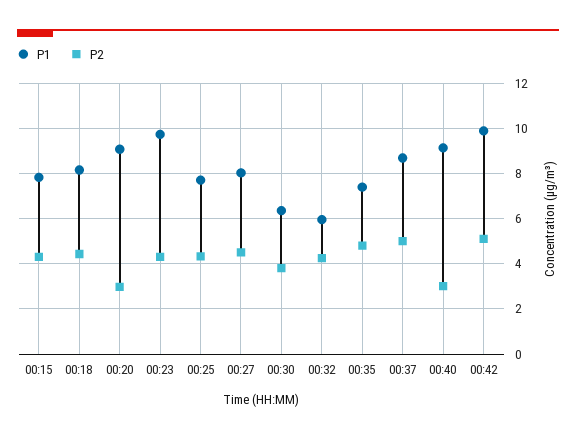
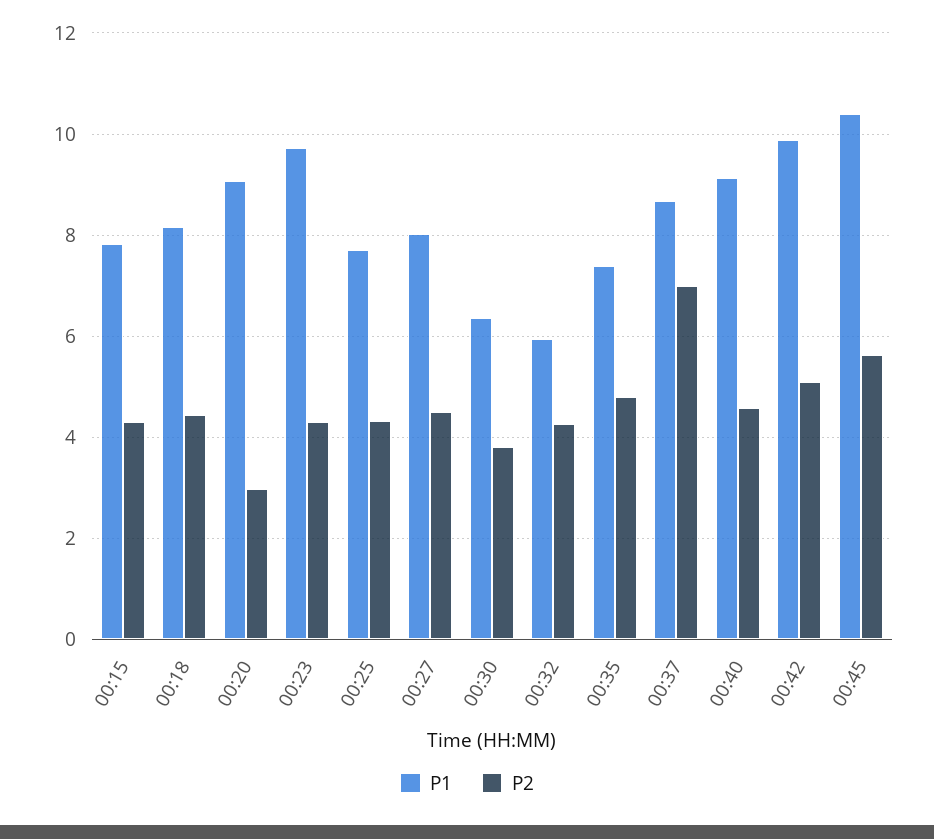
P2, 00:37: 5 -> 7
P2, 00:40: 3 -> 4.6
P1, 00:45: none -> 10.4
P2, 00:45: none -> 5.6

